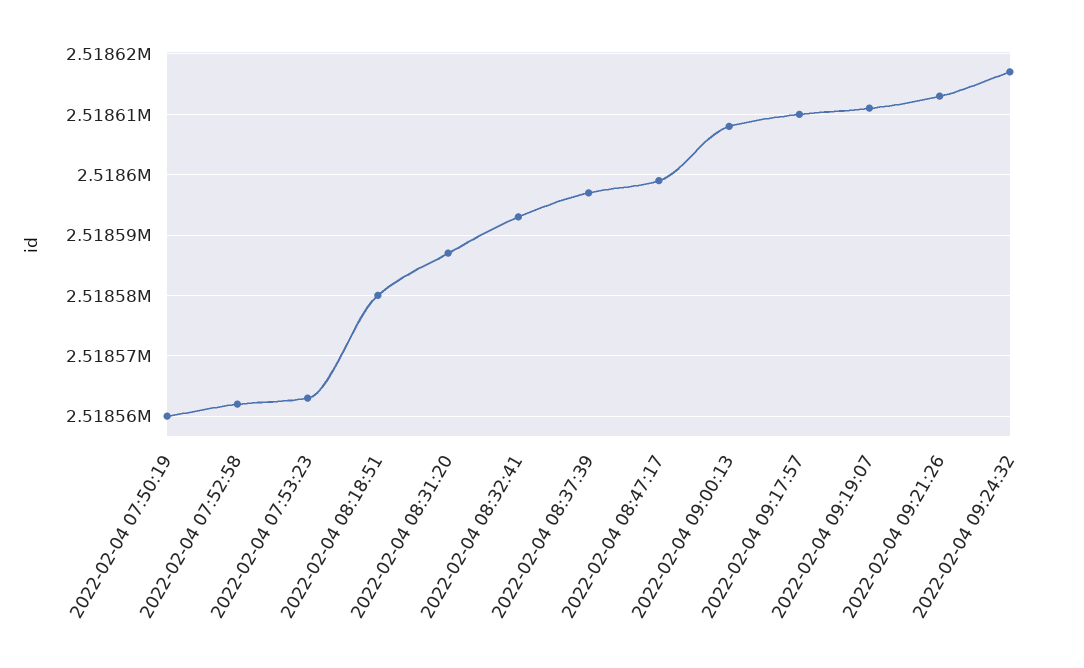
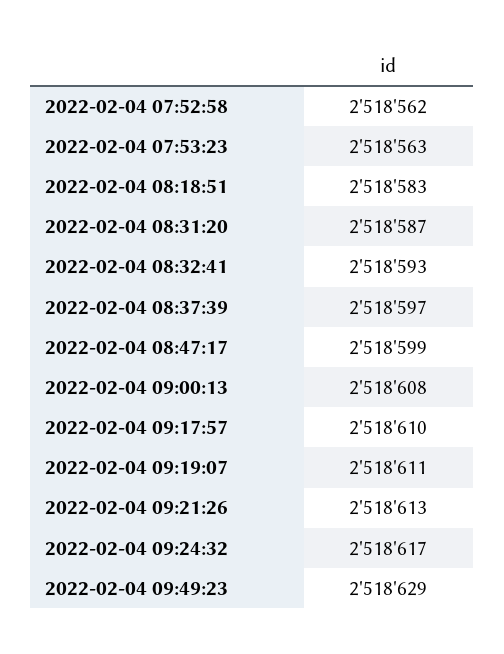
2022-02-04 07:50:19: 2518560 -> none
2022-02-04 08:18:51: 2518580 -> 2518583
2022-02-04 09:49:23: none -> 2518629

